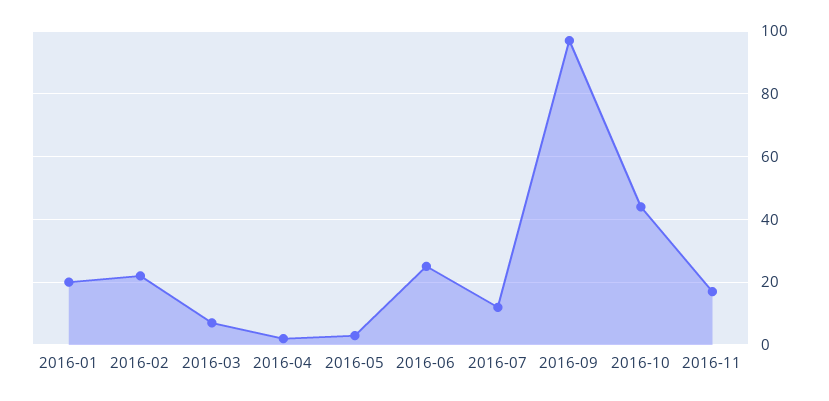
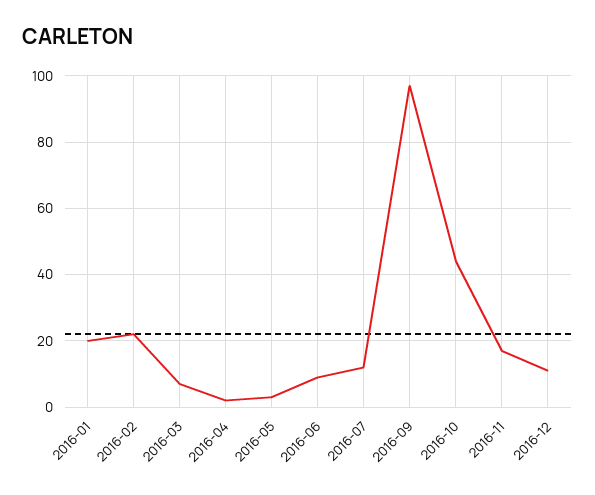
2016-06: 25 -> 10
2016-12: none -> 10

